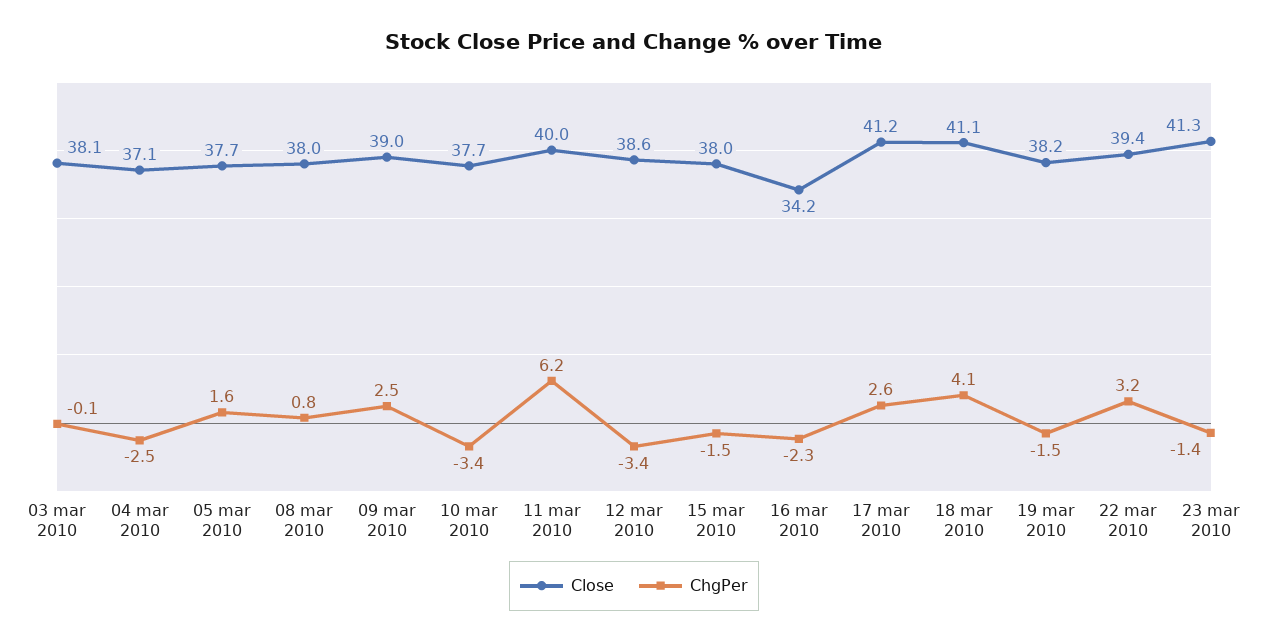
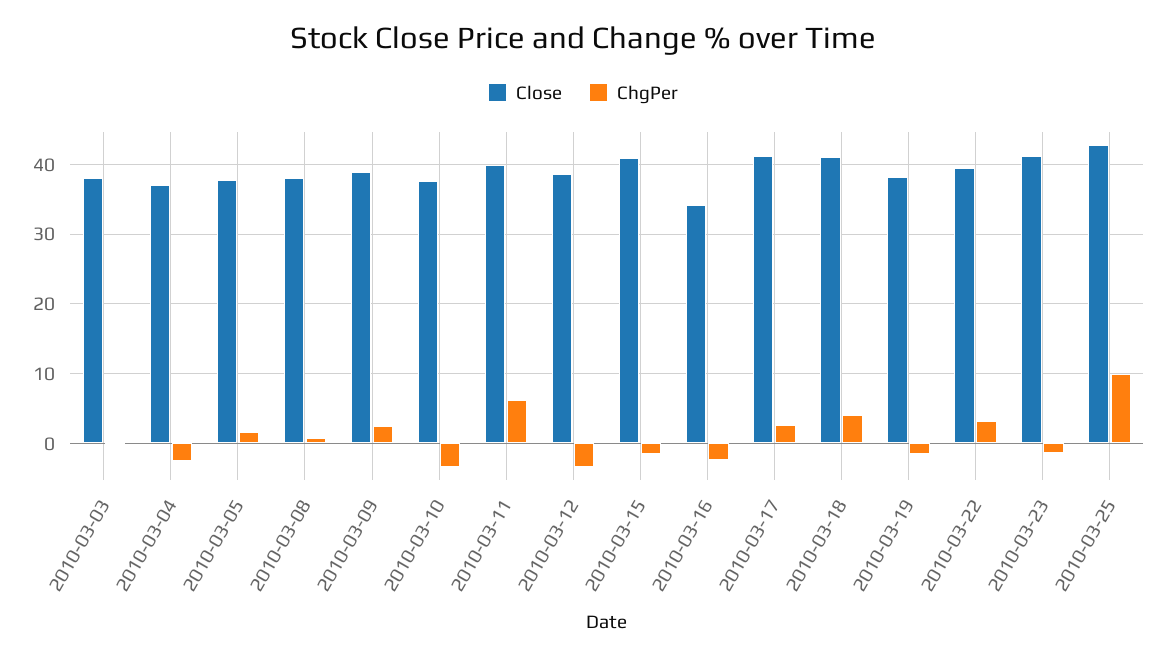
Close, 15 mar 2010: 38 -> 41
Close, 2010-03-25: none -> 43
ChgPer, 2010-03-25: none -> 10

